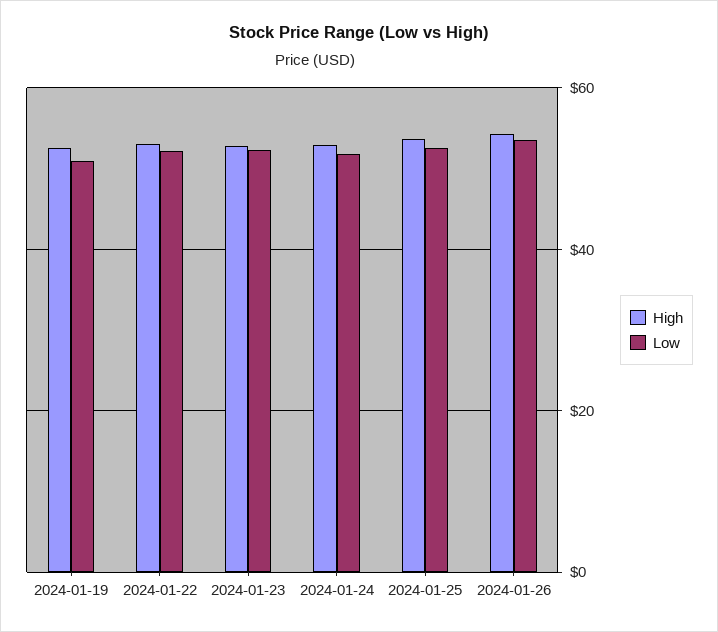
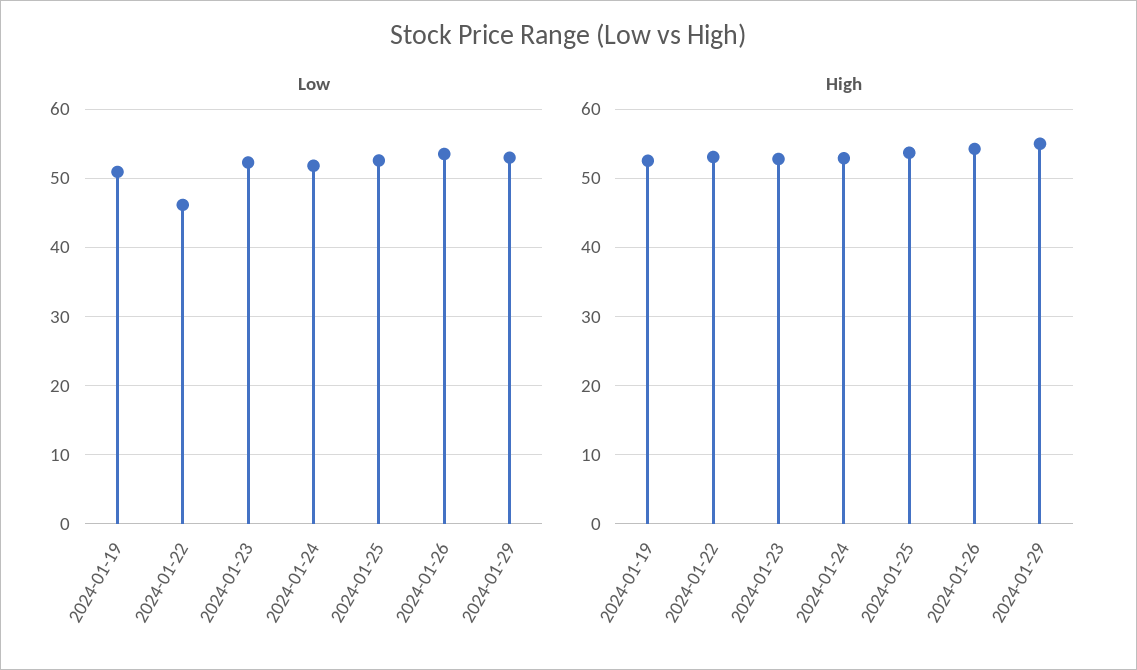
Low, 2024-01-22: 52 -> 46
Low, 2024-01-29: none -> 53
High, 2024-01-29: none -> 55

